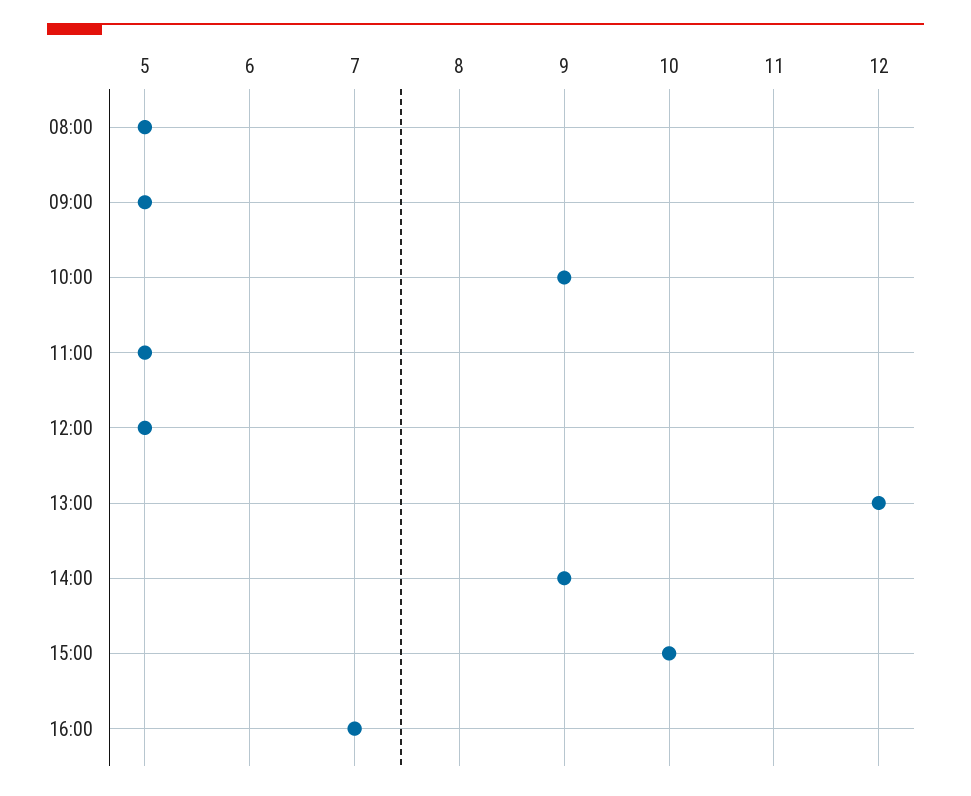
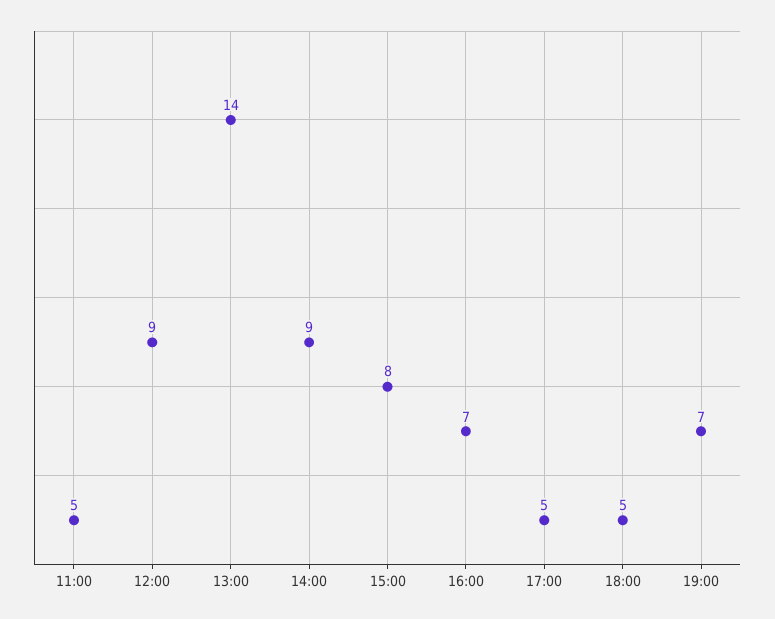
08:00: 5 -> none
09:00: 5 -> none
10:00: 9 -> none
12:00: 5 -> 9
13:00: 12 -> 14
15:00: 10 -> 8
17:00: none -> 5
18:00: none -> 5
19:00: none -> 7

